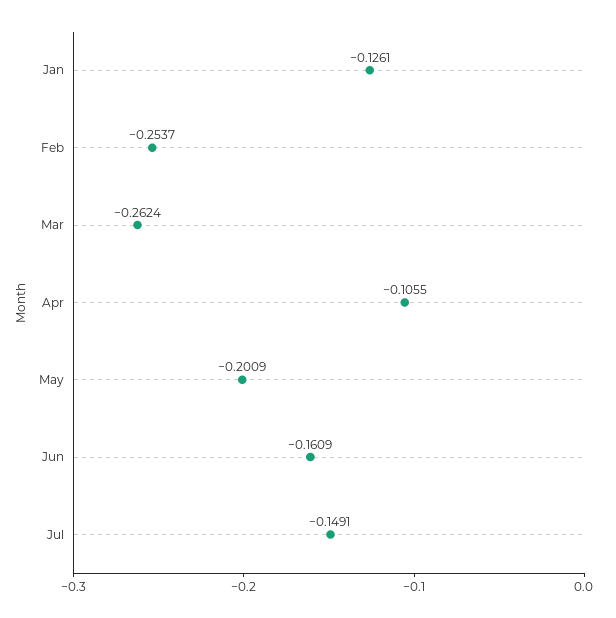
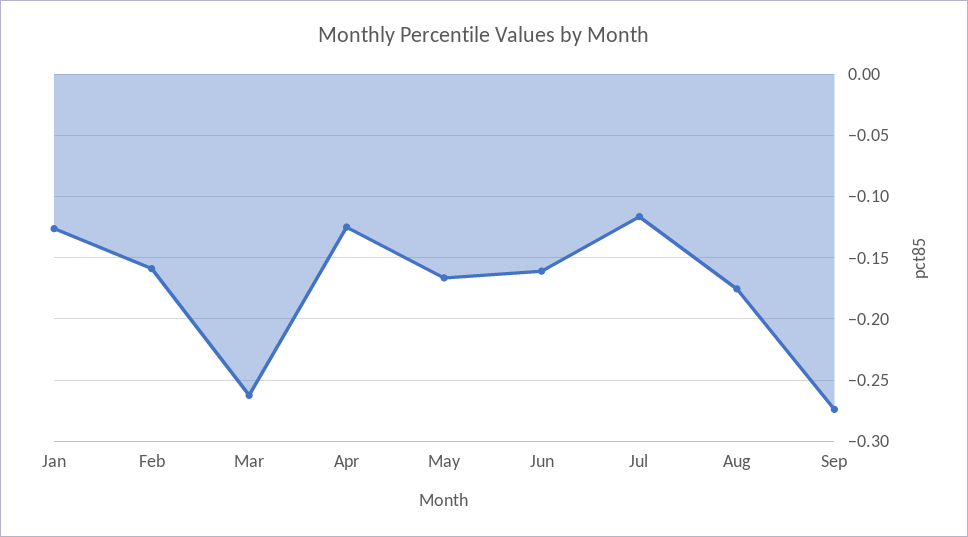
Feb: -0.2537 -> -0.16
Apr: -0.1055 -> -0.125
May: -0.2009 -> -0.165
Jul: -0.1491 -> -0.115
Aug: none -> -0.175
Sep: none -> -0.275

